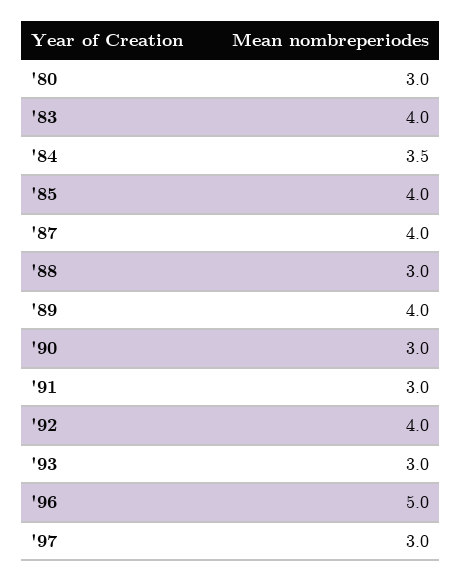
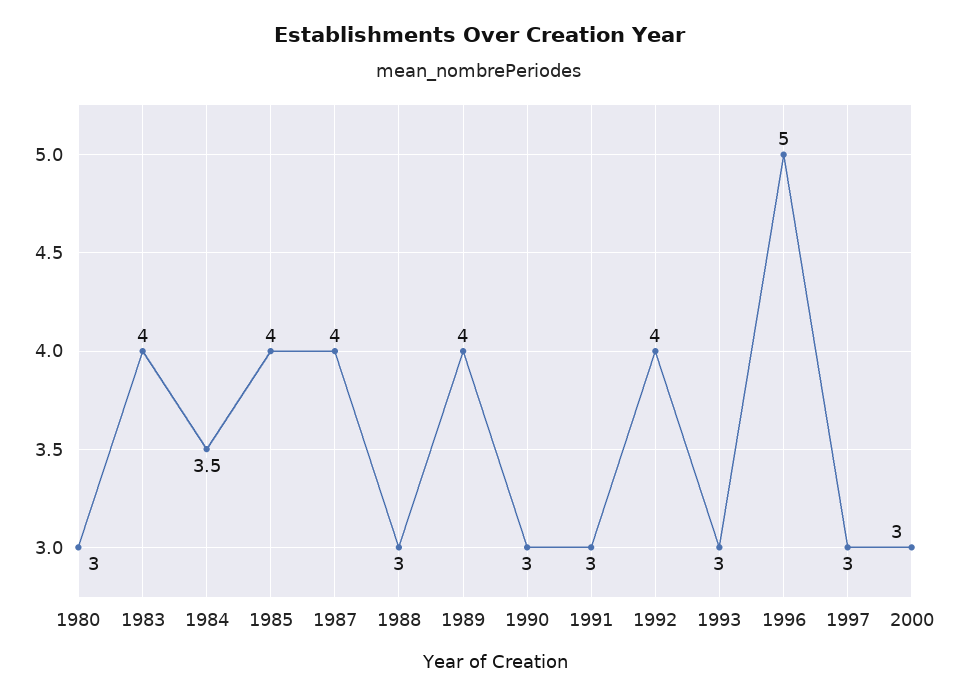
2000: none -> 3

